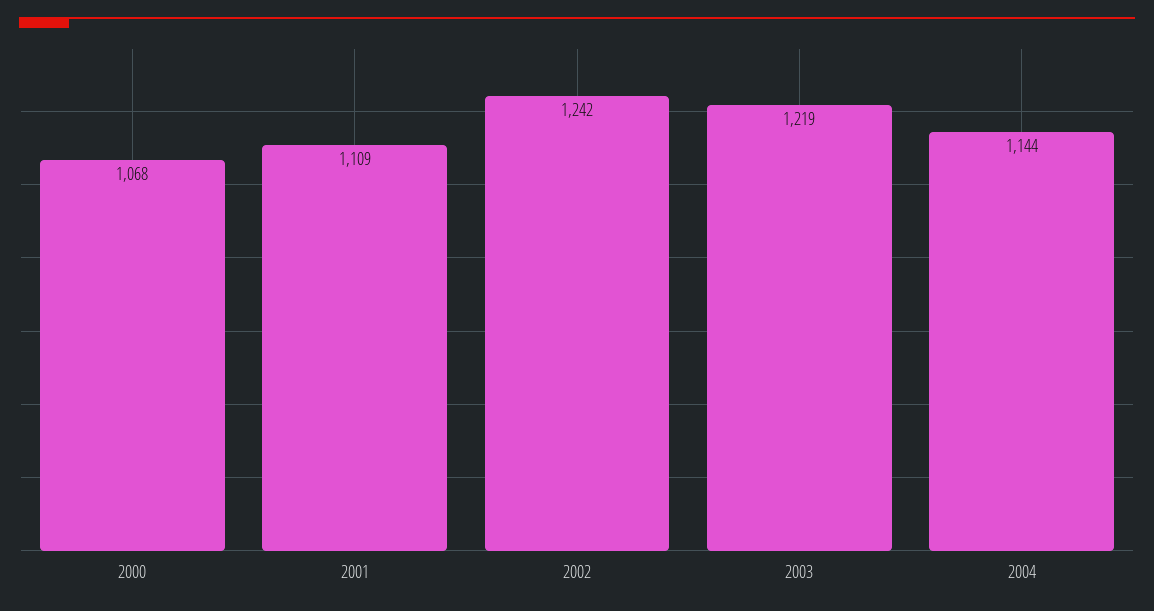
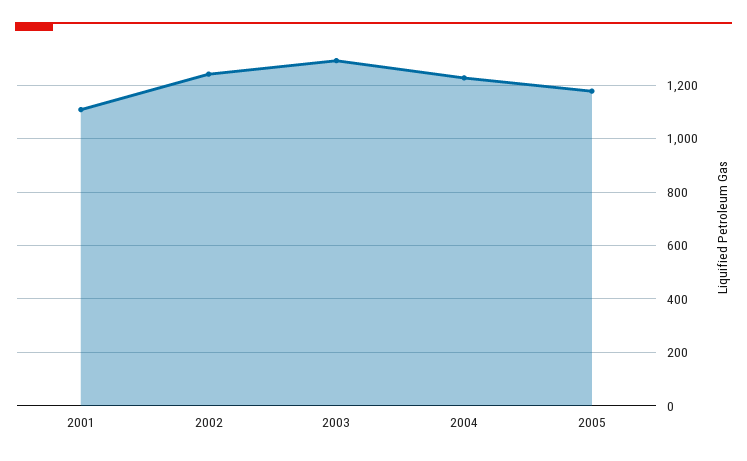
2000: 1068 -> none
2003: 1219 -> 1300
2004: 1144 -> 1225
2005: none -> 1175

